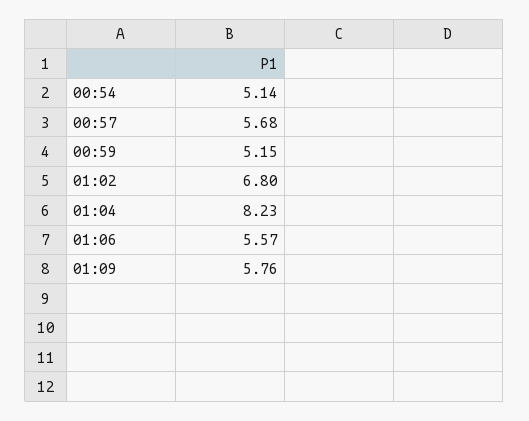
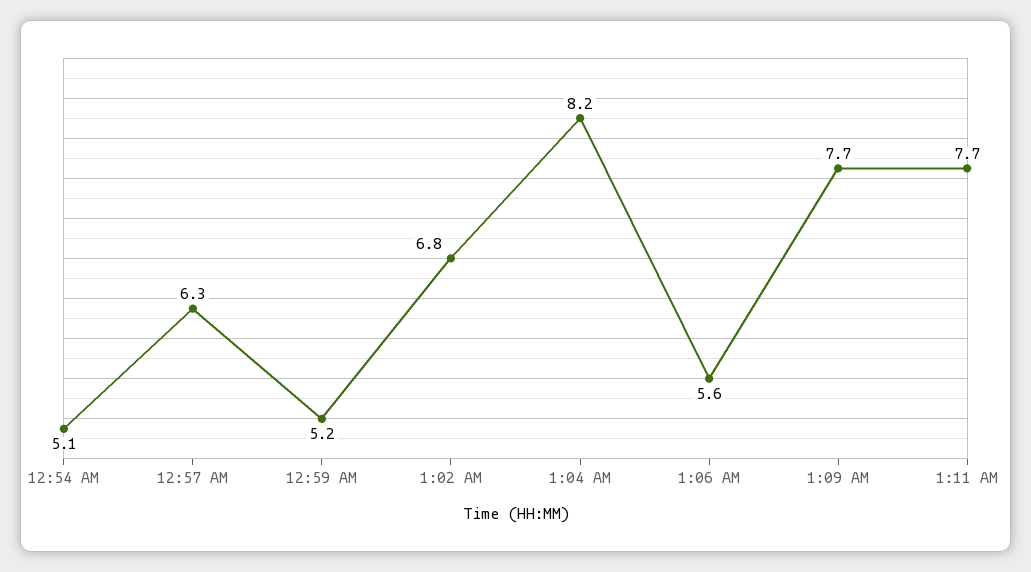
00:57: 5.68 -> 6.3
01:09: 5.76 -> 7.7
1:11 AM: none -> 7.7

